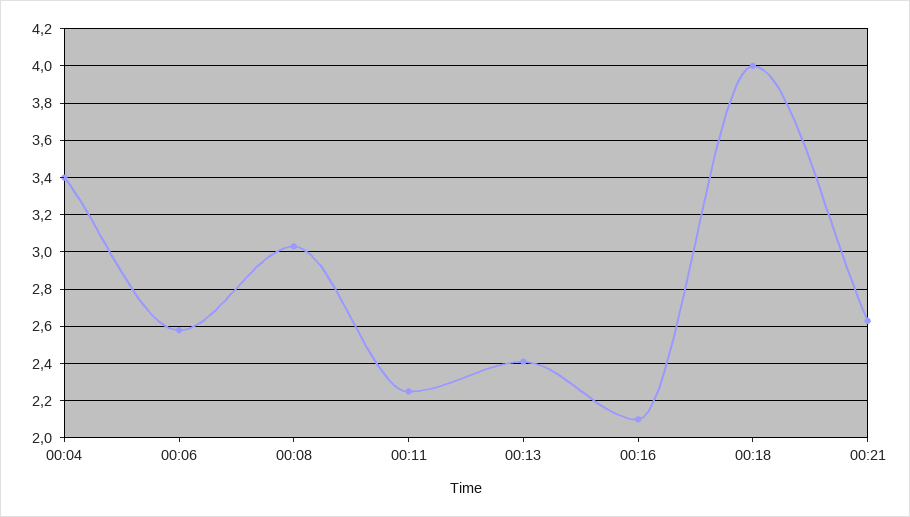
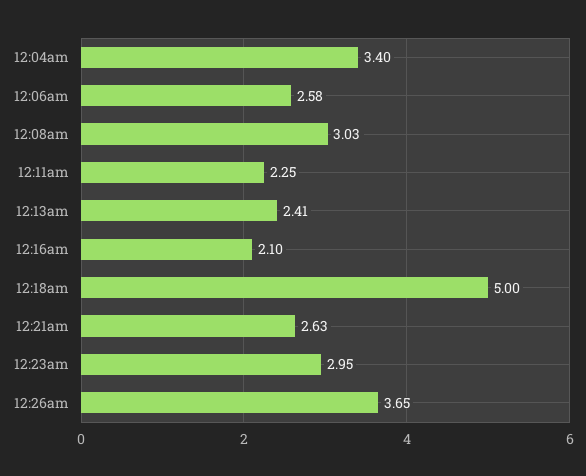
00:18: 4 -> 5
12:23am: none -> 2.95
12:26am: none -> 3.65

